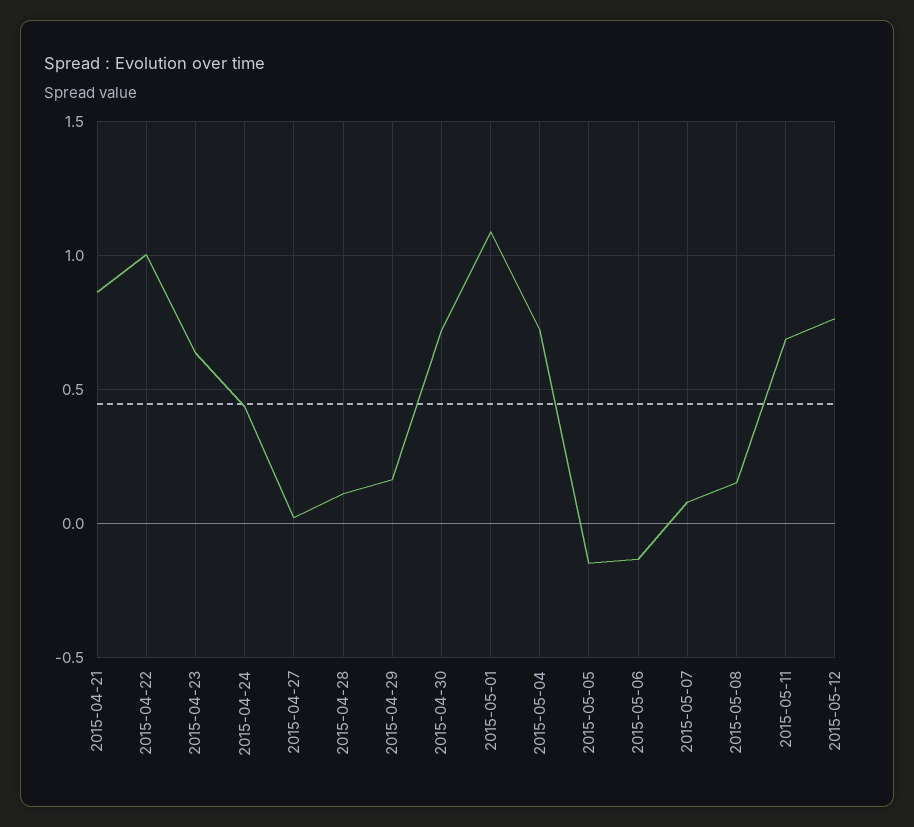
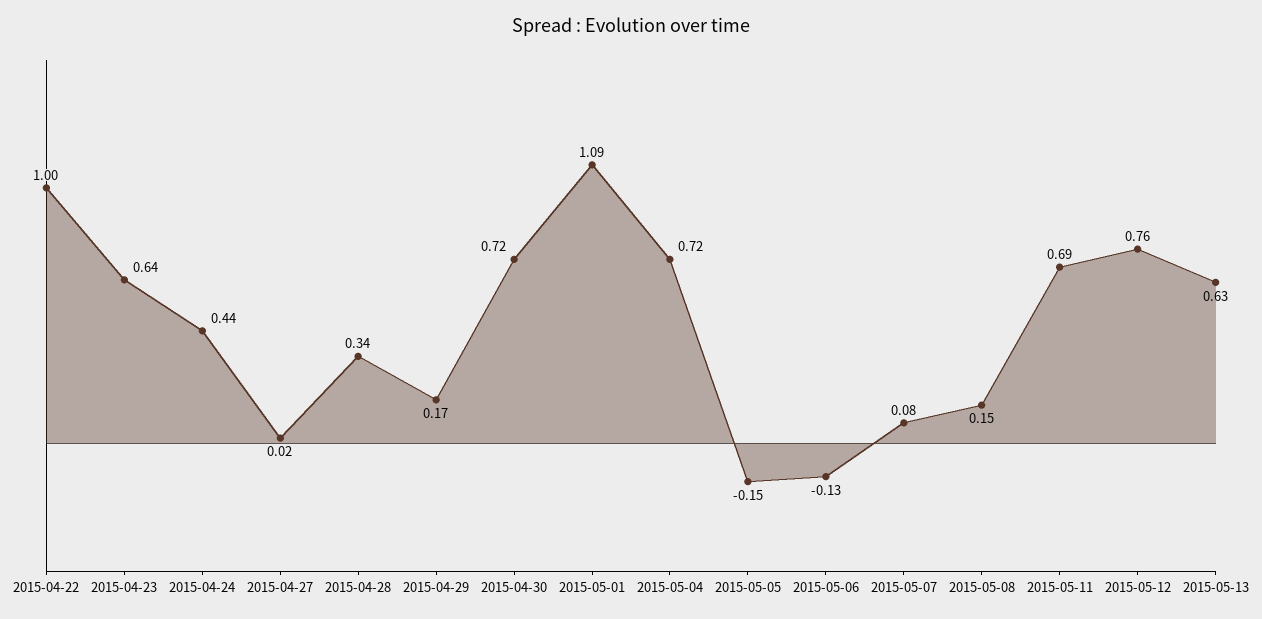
2015-04-21: 0.85 -> none
2015-04-28: 0.1 -> 0.34
2015-05-13: none -> 0.63

